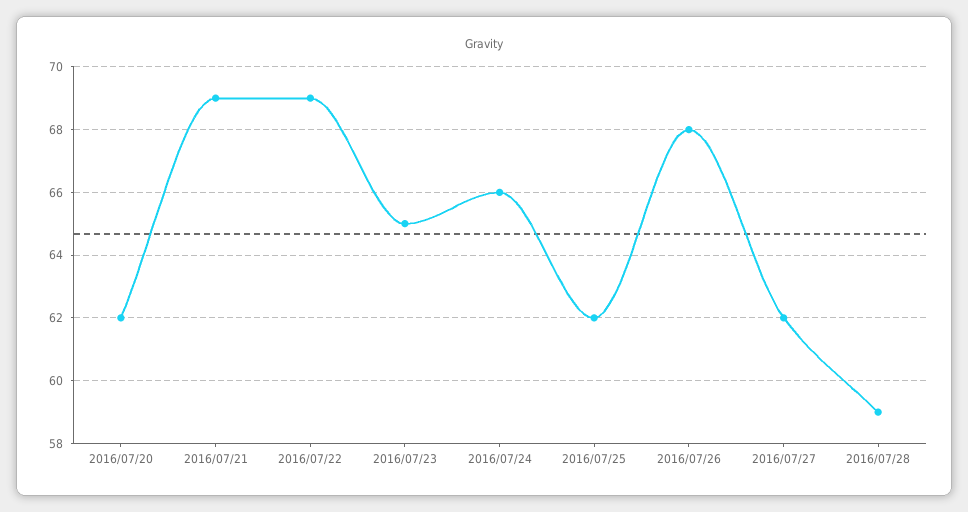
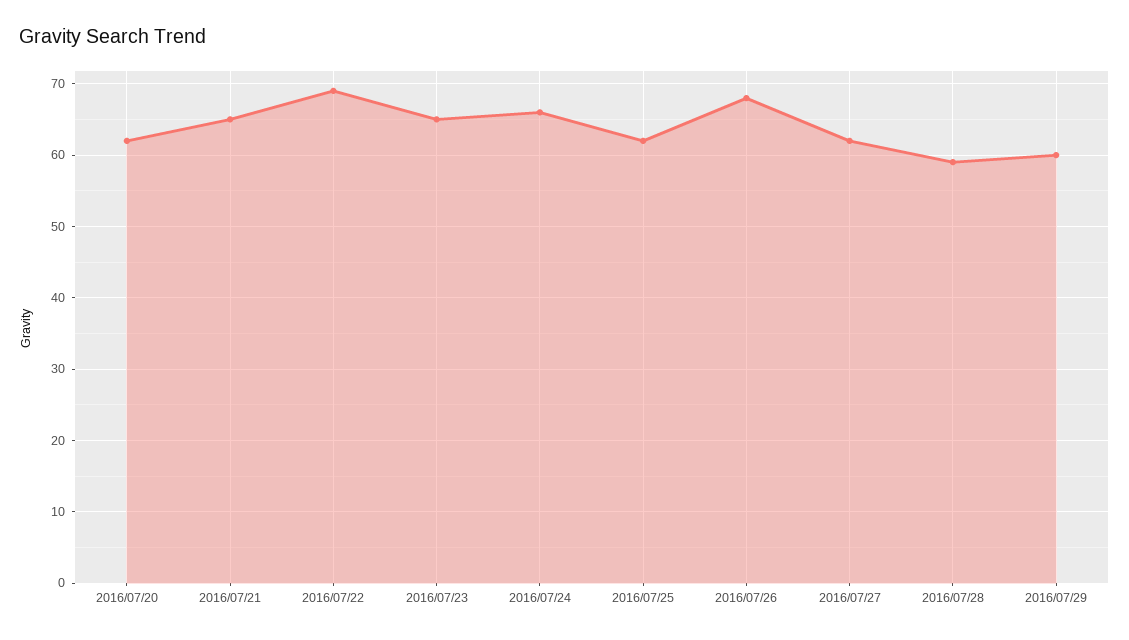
2016/07/21: 69 -> 65
2016/07/29: none -> 60

